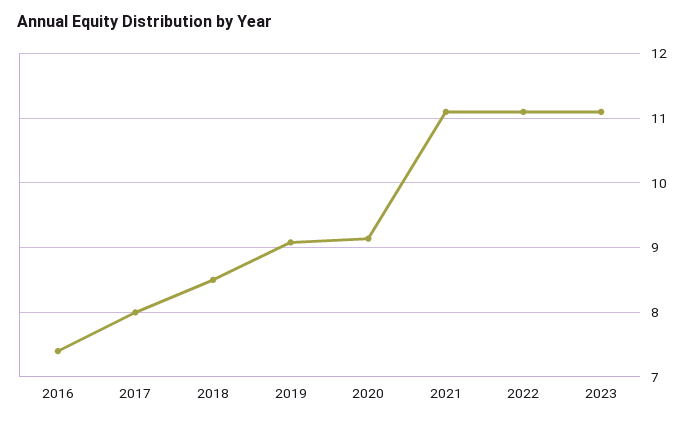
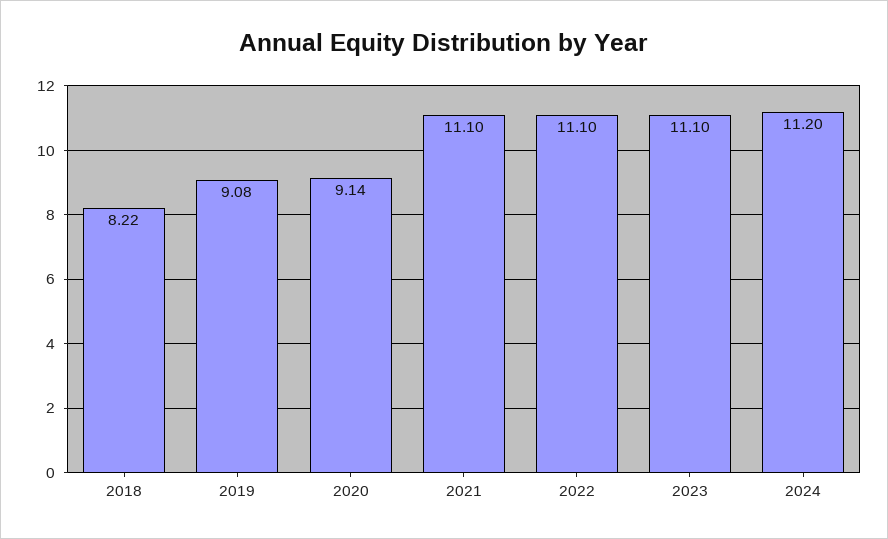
2016: 7.4 -> none
2017: 8 -> none
2018: 8.5 -> 8.22
2024: none -> 11.2

